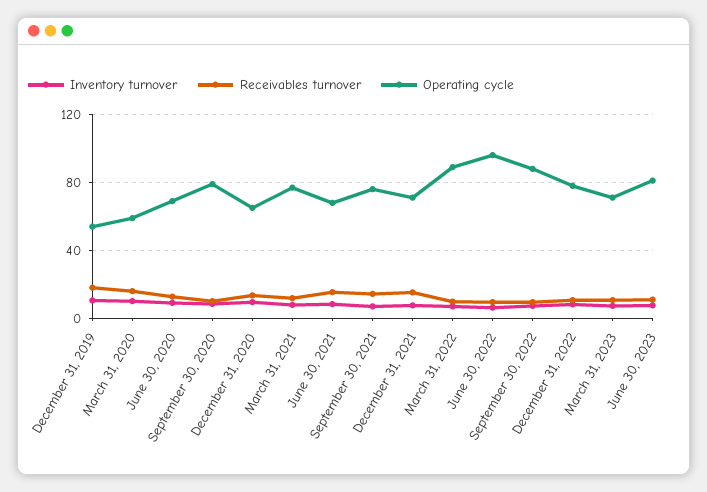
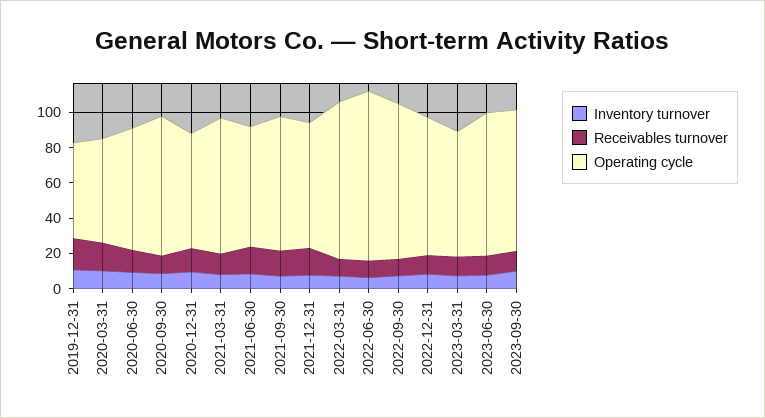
Inventory turnover, 2023-09-30: none -> 10
Receivables turnover, 2023-09-30: none -> 10
Operating cycle, 2023-09-30: none -> 80

